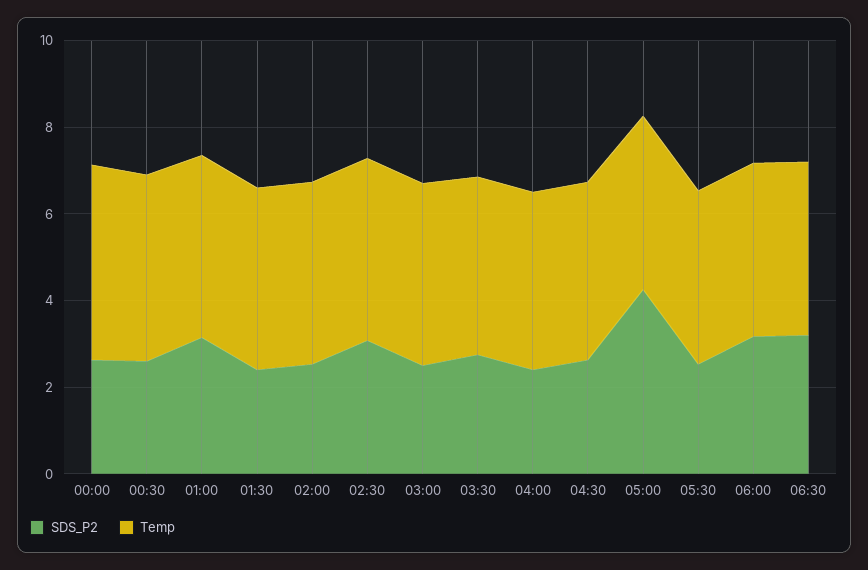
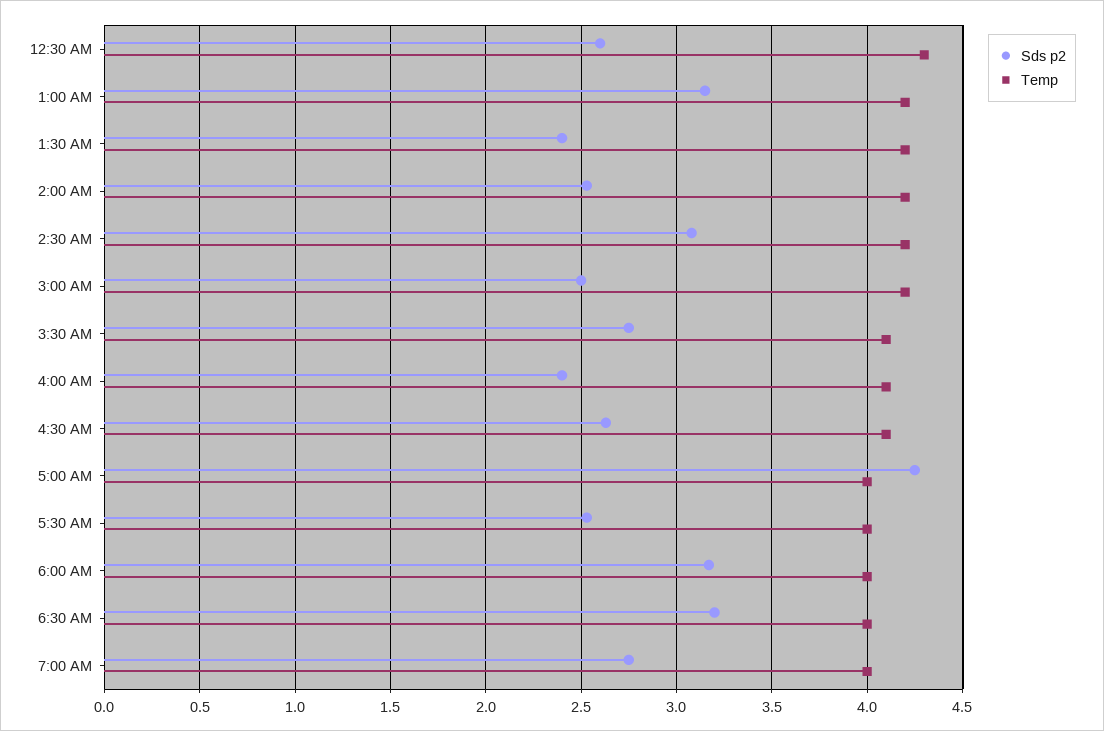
SDS_P2, 00:00: 2.5 -> none
Temp, 00:00: 4.5 -> none
SDS_P2, 7:00 AM: none -> 2.75
Temp, 7:00 AM: none -> 4

